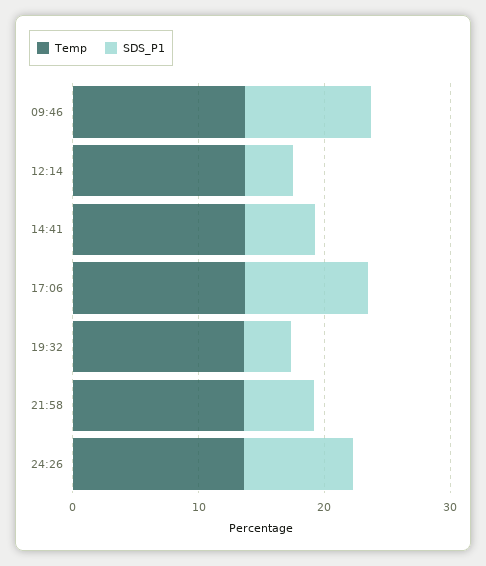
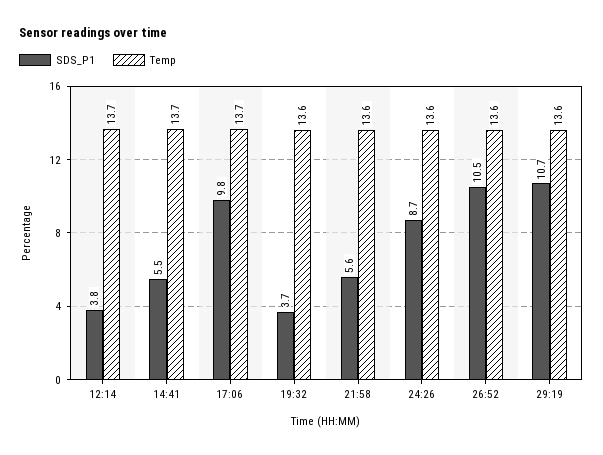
Temp, 09:46: 14 -> none
SDS_P1, 09:46: 10 -> none
SDS_P1, 26:52: none -> 10.5
Temp, 26:52: none -> 13.6
SDS_P1, 29:19: none -> 10.7
Temp, 29:19: none -> 13.6

